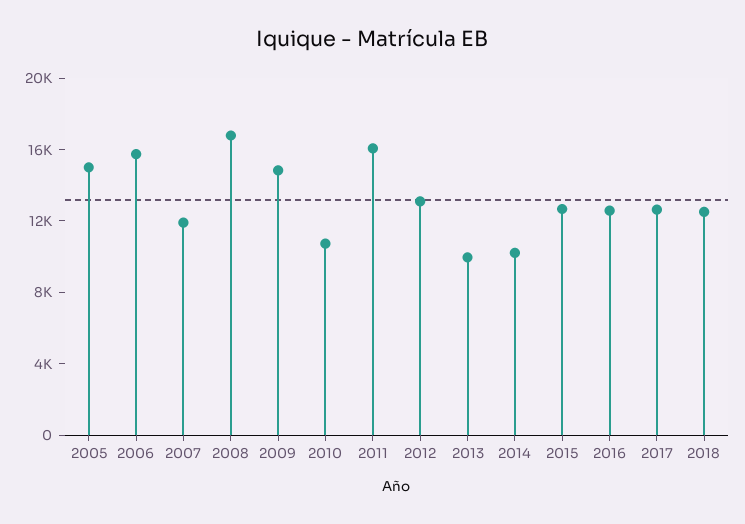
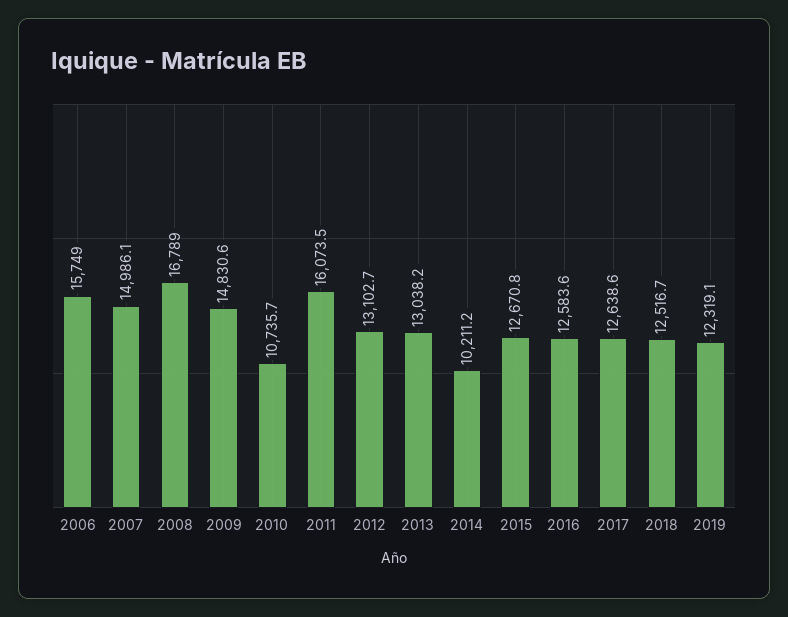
2005: 15000 -> none
2007: 12000 -> 14986.1
2013: 10000 -> 13038.2
2019: none -> 12319.1

